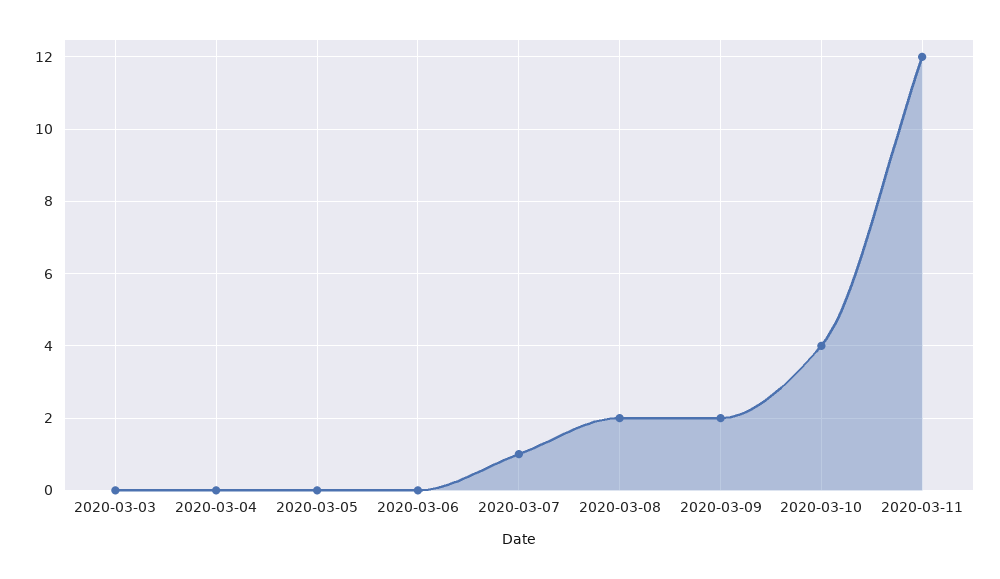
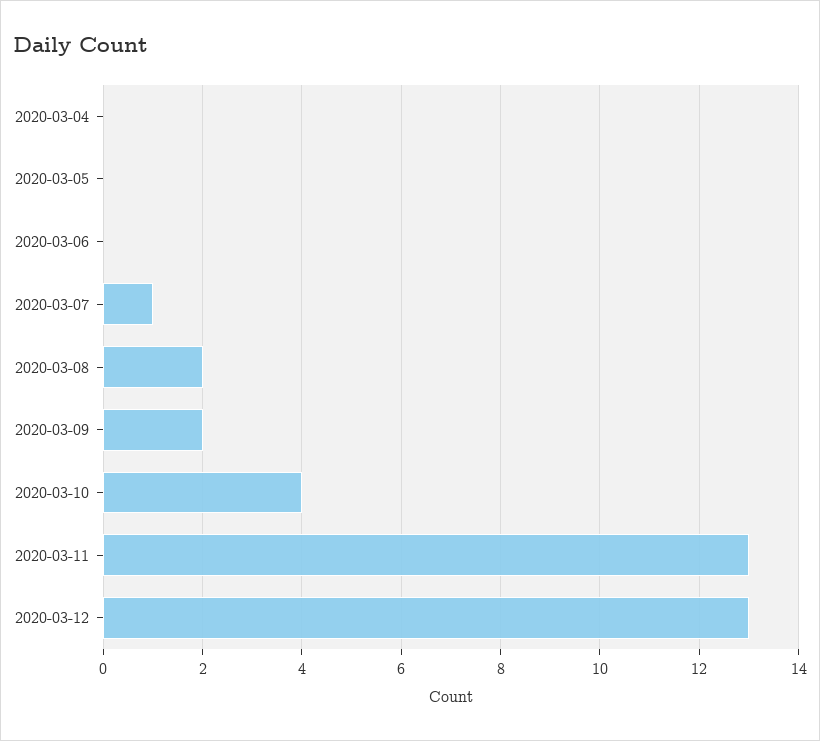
2020-03-03: 0 -> none
2020-03-11: 12 -> 13
2020-03-12: none -> 13

